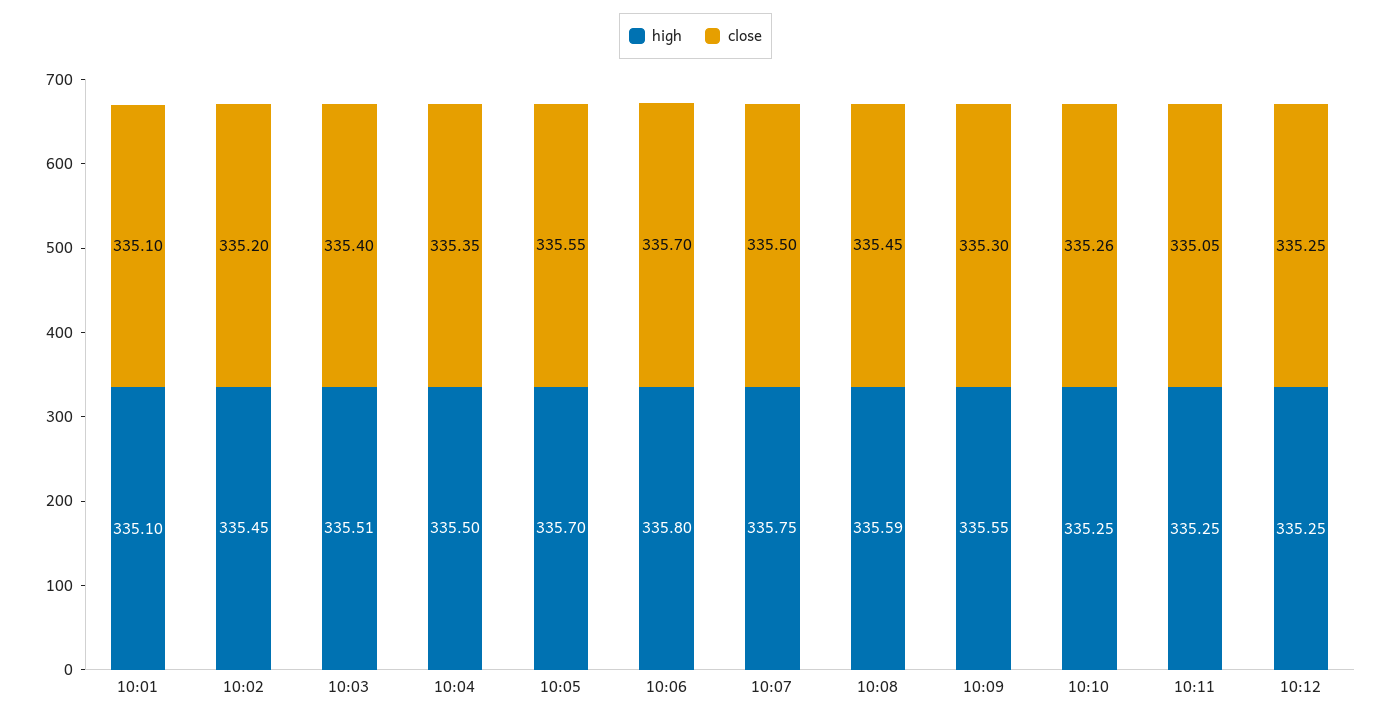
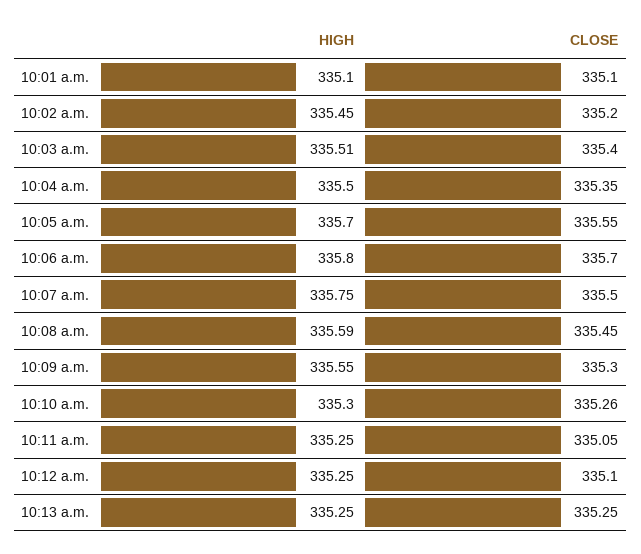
high, 10:10: 335.25 -> 335.3
close, 10:12: 335.25 -> 335.1
high, 10:13 a.m.: none -> 335.25
close, 10:13 a.m.: none -> 335.25

